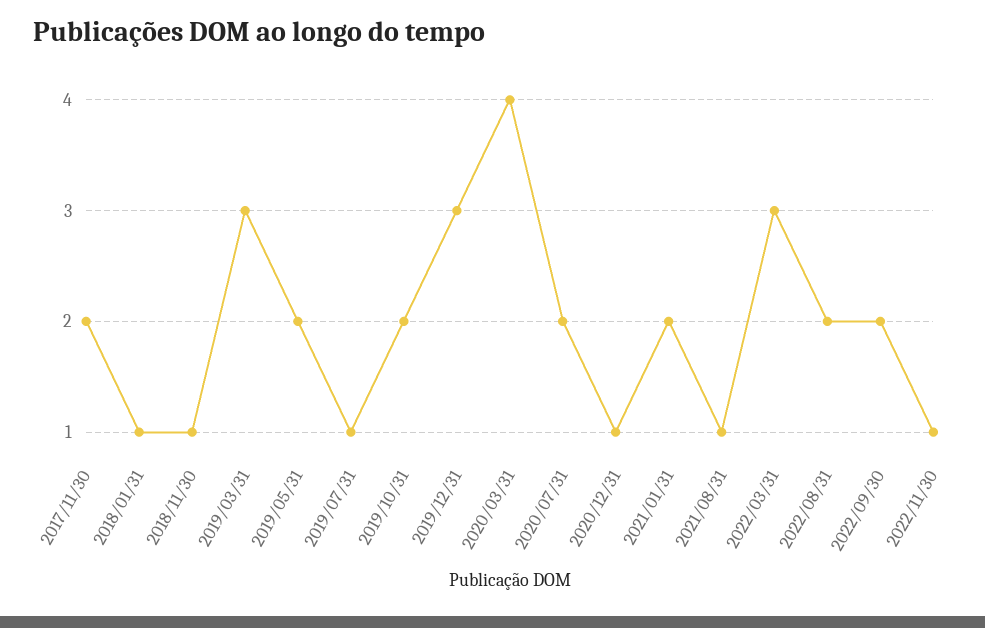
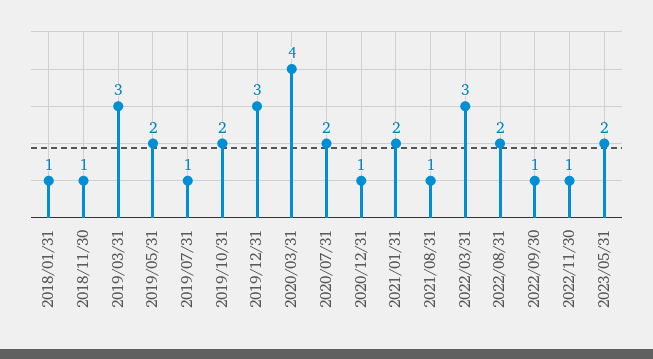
2017/11/30: 2 -> none
2022/09/30: 2 -> 1
2023/05/31: none -> 2

